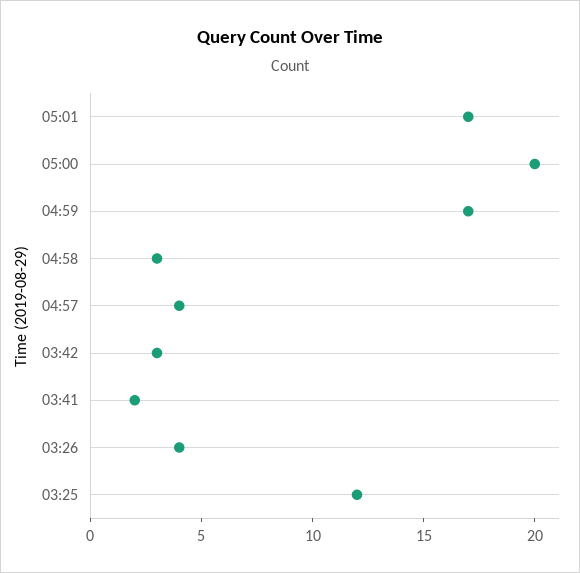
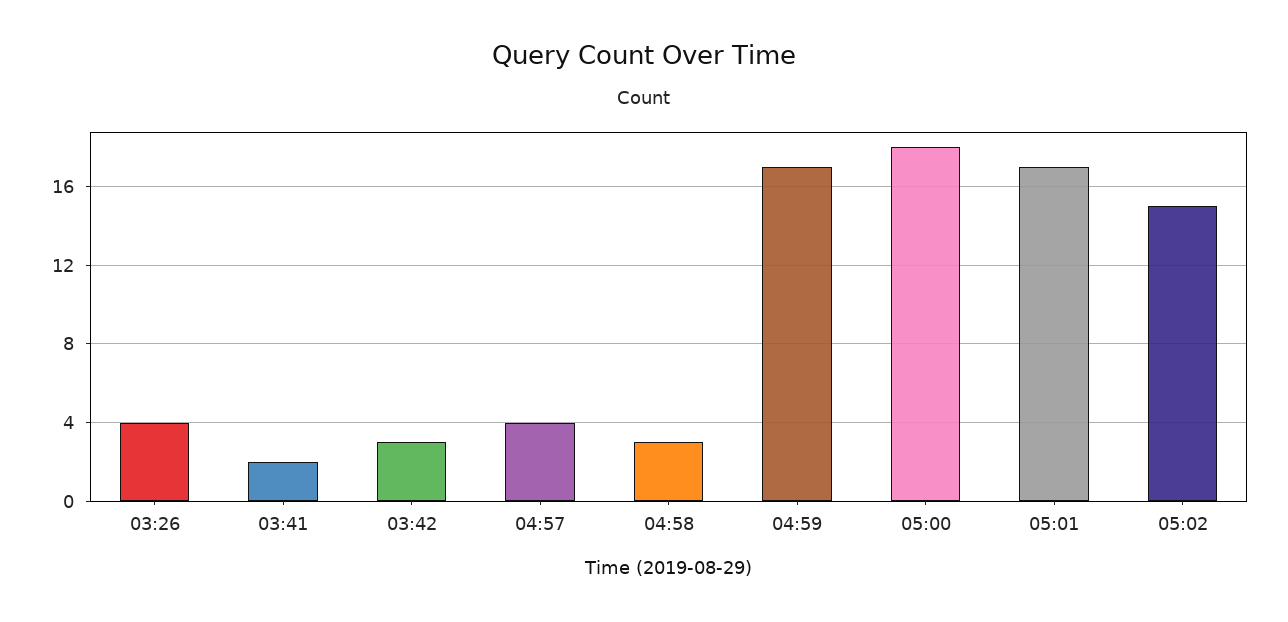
05:00: 20 -> 18
03:25: 12 -> none
05:02: none -> 15

